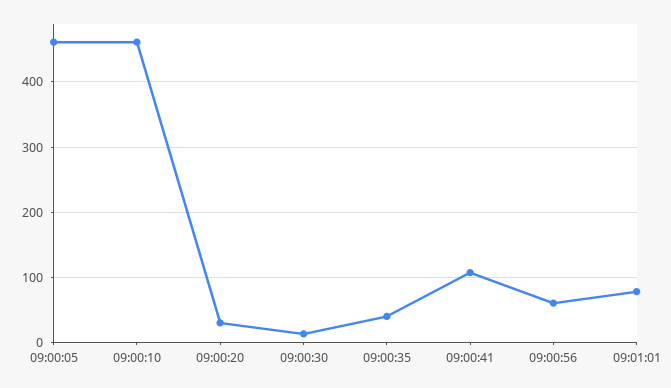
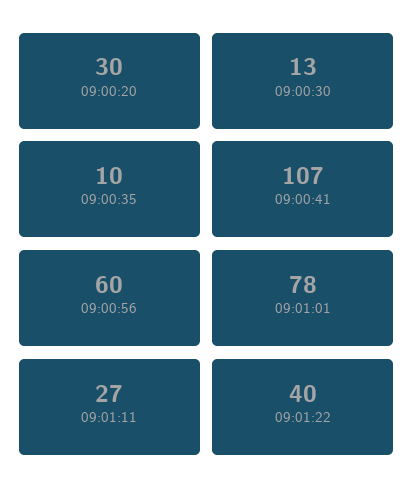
09:00:05: 460 -> none
09:00:10: 460 -> none
09:00:35: 40 -> 10
09:01:11: none -> 27
09:01:22: none -> 40

